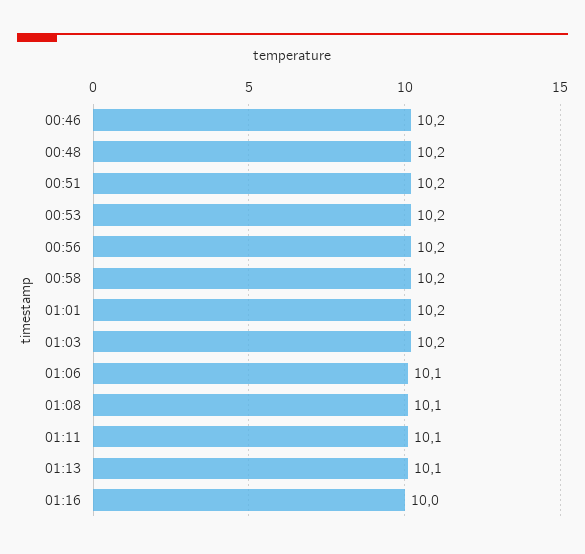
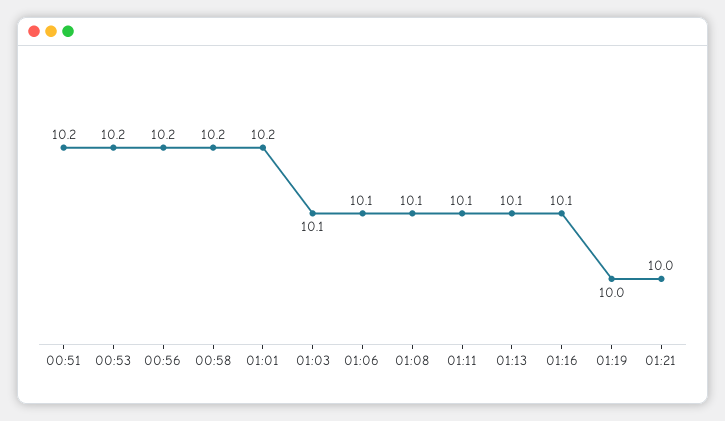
00:46: 10.2 -> none
00:48: 10.2 -> none
01:03: 10.2 -> 10.1
01:16: 10 -> 10.1
01:19: none -> 10
01:21: none -> 10

